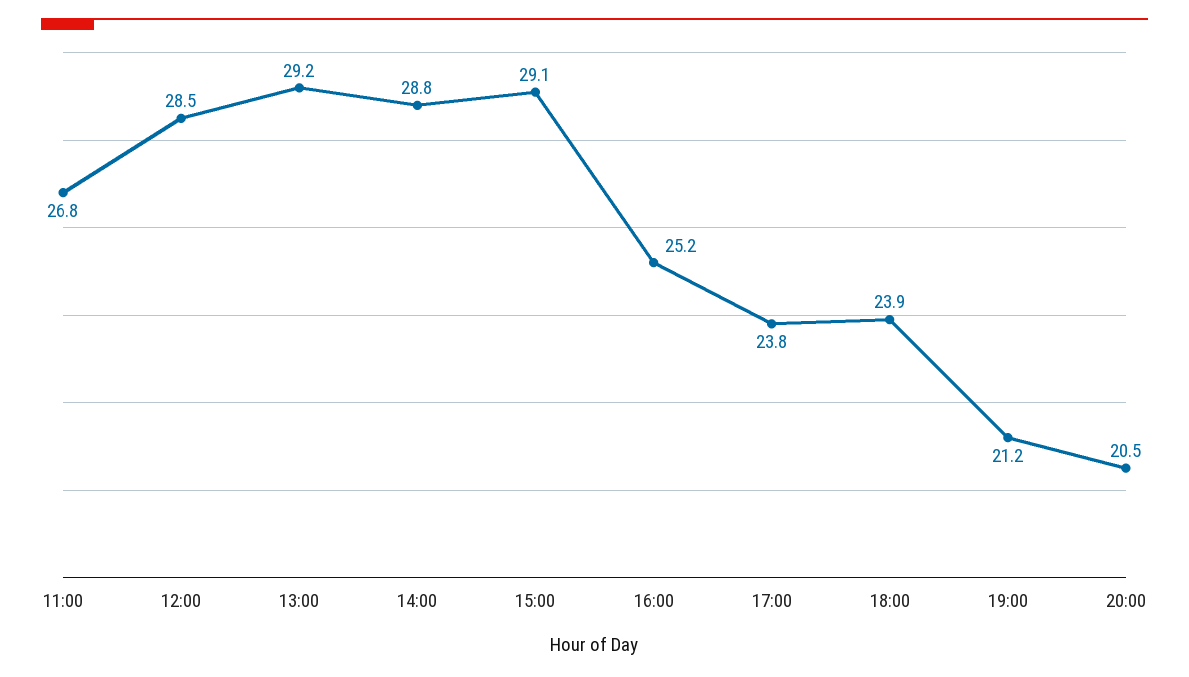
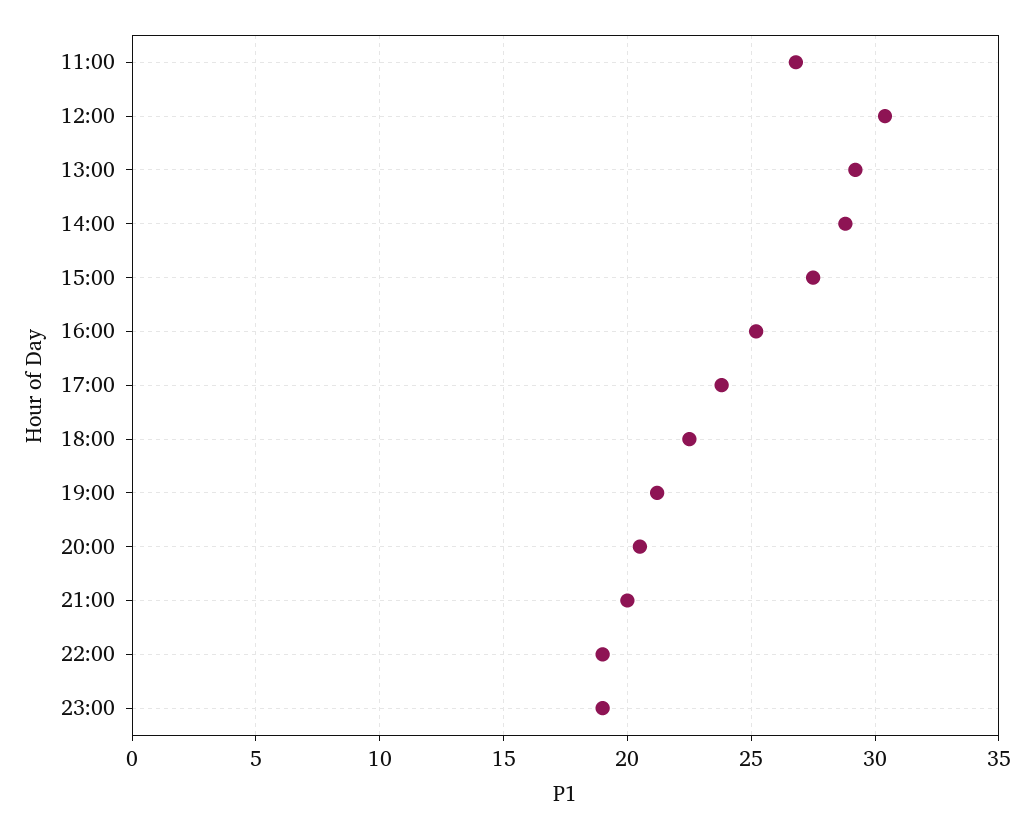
12:00: 28.5 -> 30.5
15:00: 29.1 -> 27.5
18:00: 23.9 -> 22.5
21:00: none -> 20
22:00: none -> 19
23:00: none -> 19

